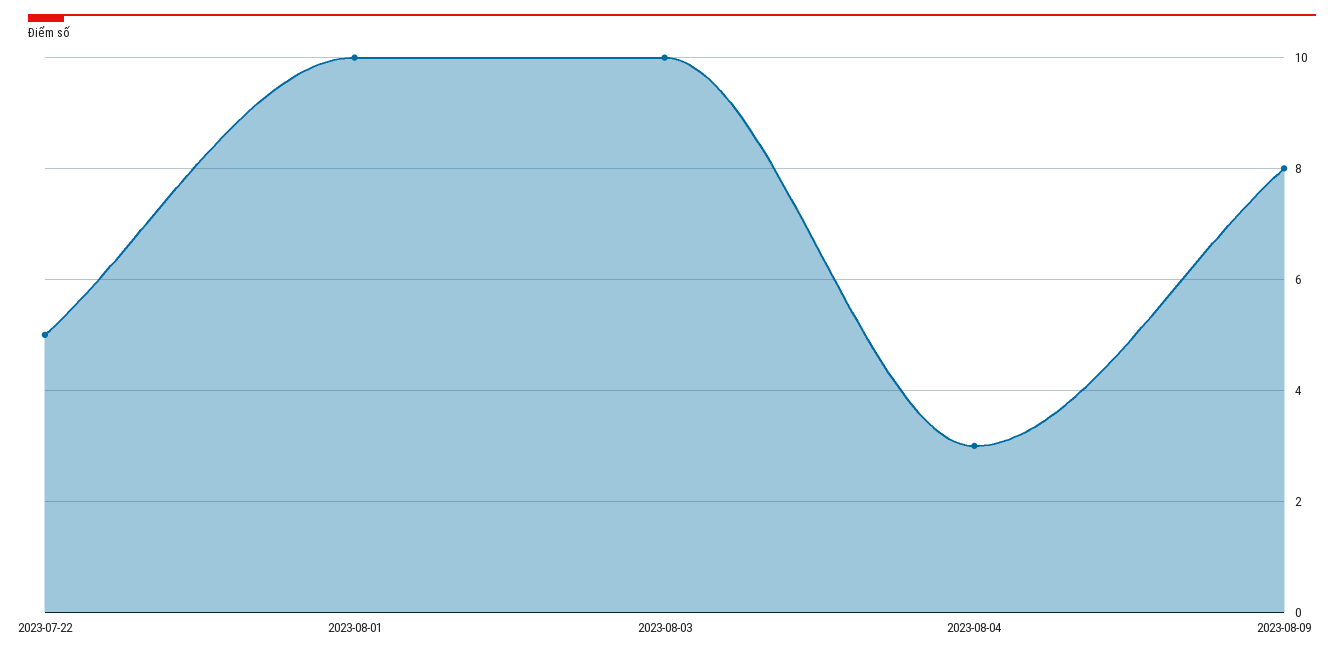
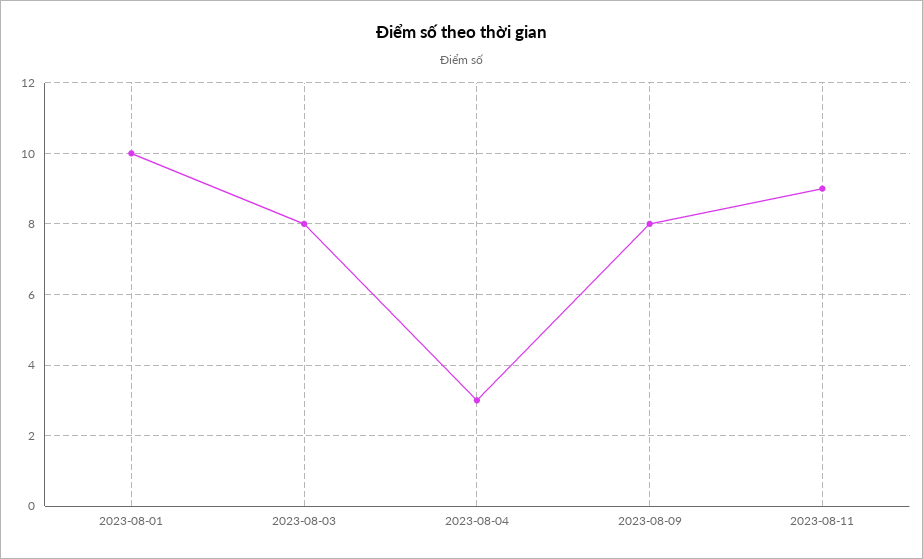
2023-07-22: 5 -> none
2023-08-03: 10 -> 8
2023-08-11: none -> 9

